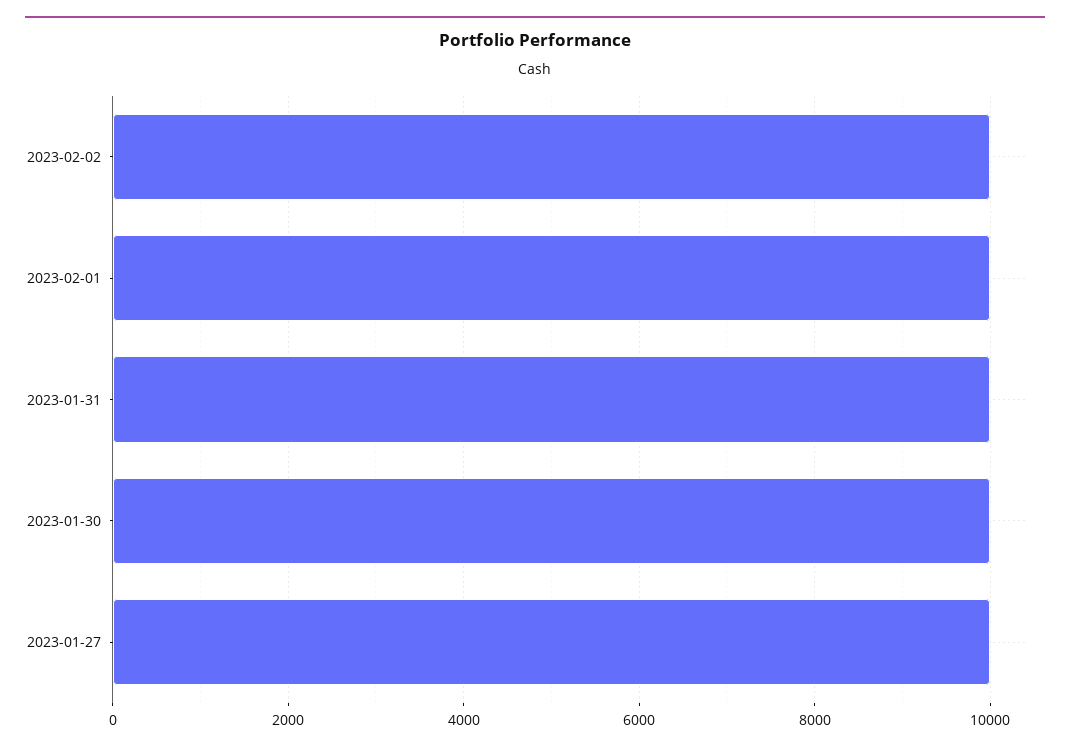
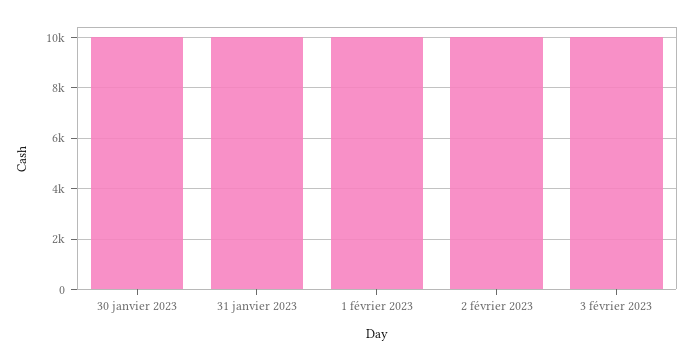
2023-01-27: 10000 -> none
3 février 2023: none -> 10000

